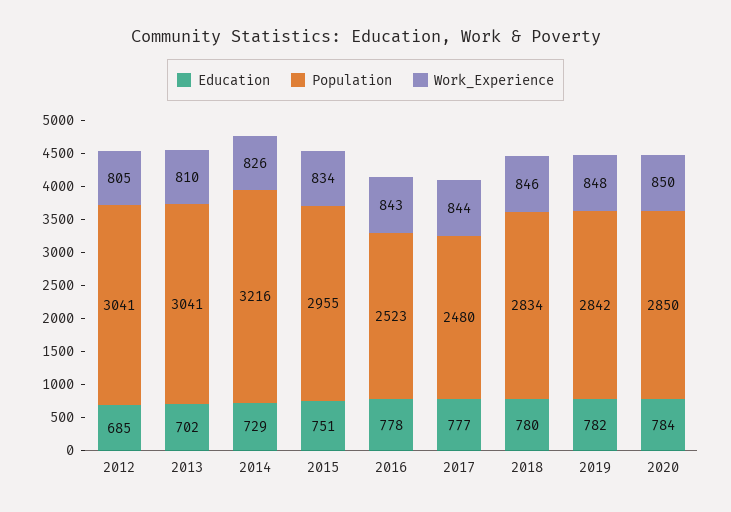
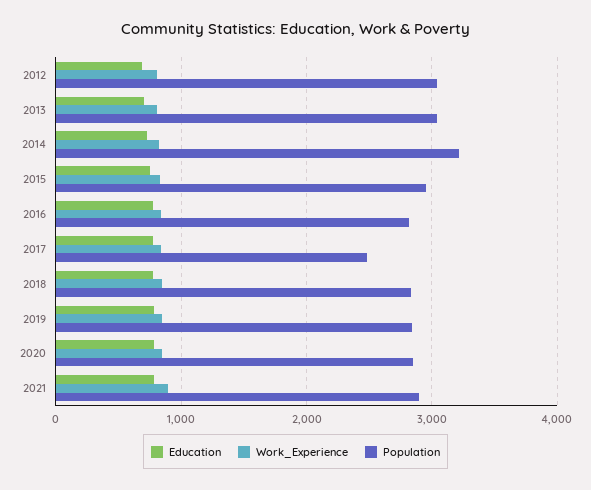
Population, 2016: 2523 -> 2800
Education, 2021: none -> 800
Work_Experience, 2021: none -> 900
Population, 2021: none -> 2900

